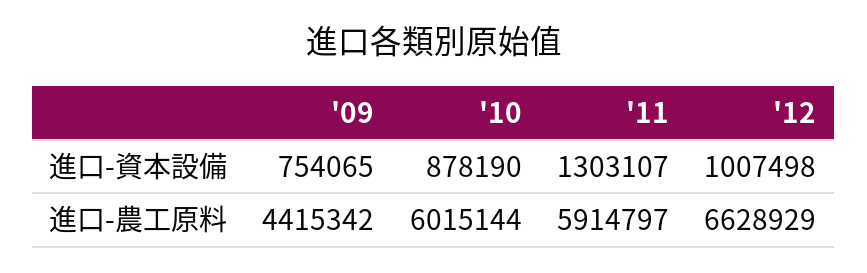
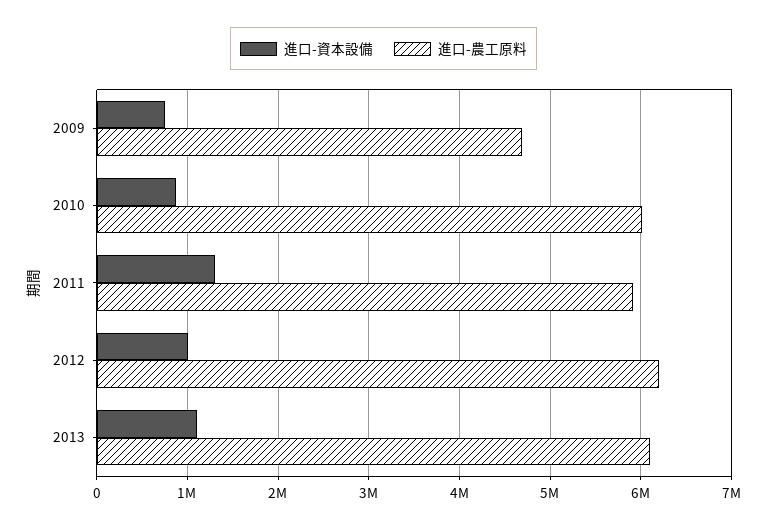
進口-農工原料, '09: 4415342 -> 4700000
進口-農工原料, '12: 6628929 -> 6200000
進口-資本設備, 2013: none -> 1100000
進口-農工原料, 2013: none -> 6100000

